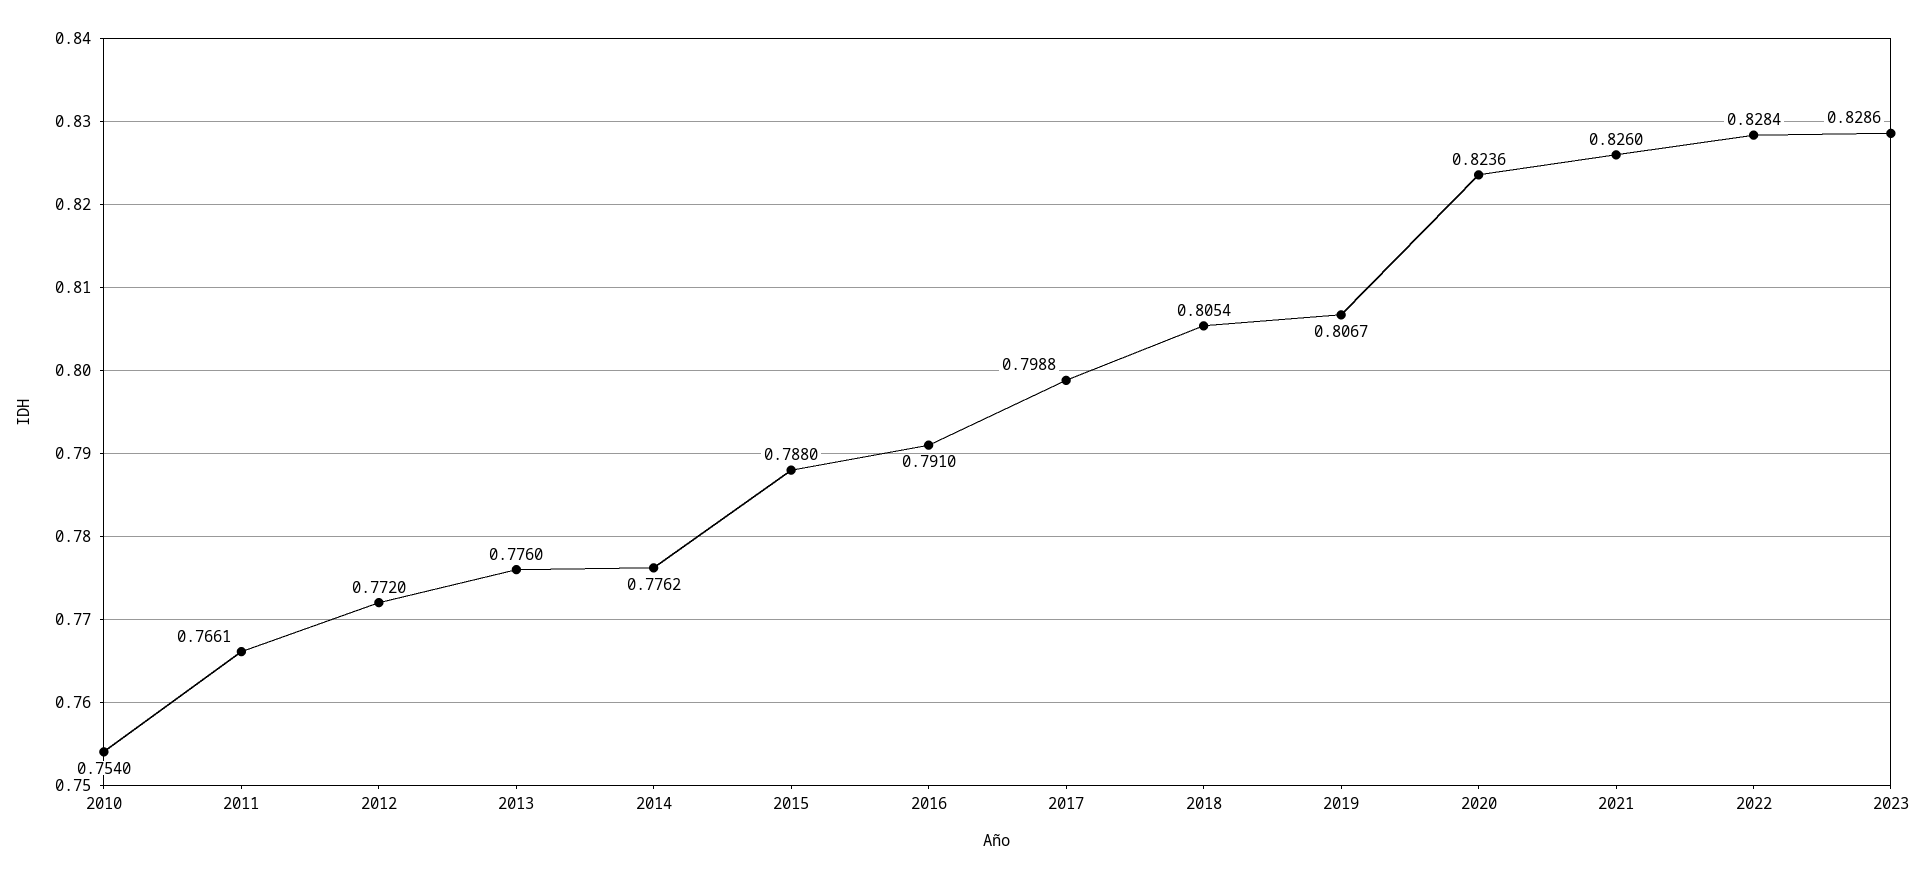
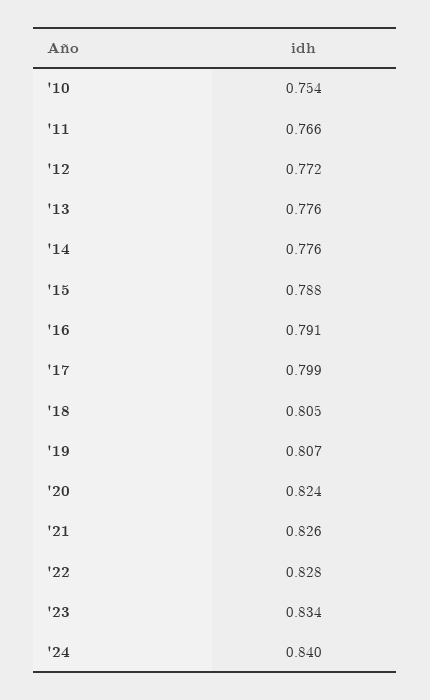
2023: 0.8286 -> 0.834
'24: none -> 0.84

